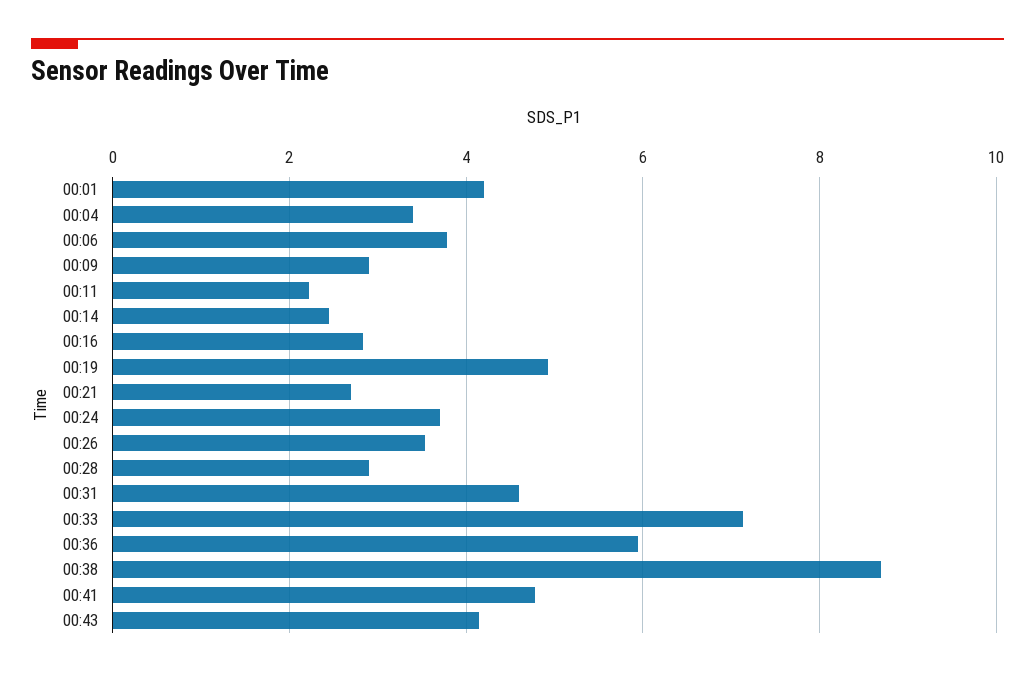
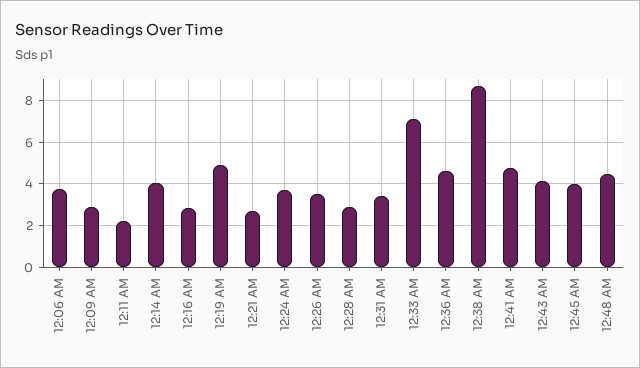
00:01: 4.2 -> none
00:04: 3.4 -> none
00:14: 2.4 -> 4
00:31: 4.6 -> 3.5
00:36: 6 -> 4.5
12:45 AM: none -> 4
12:48 AM: none -> 4.5

